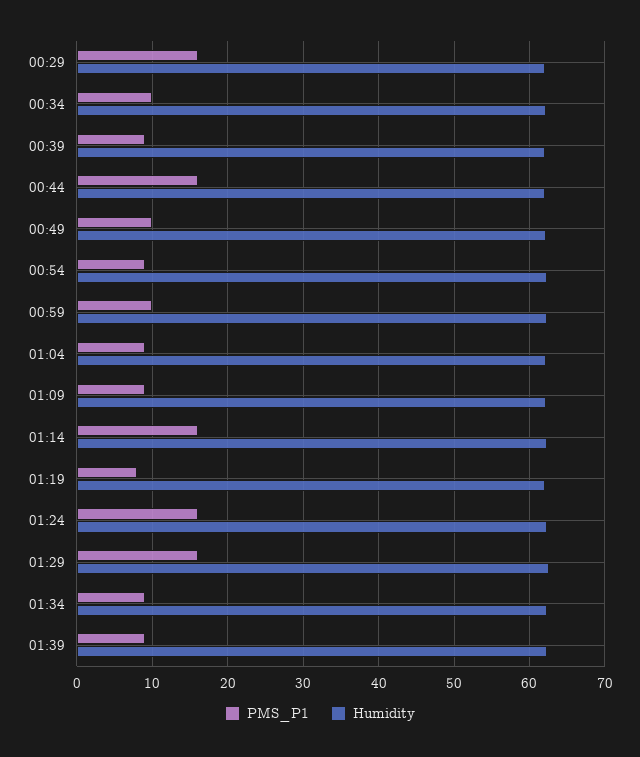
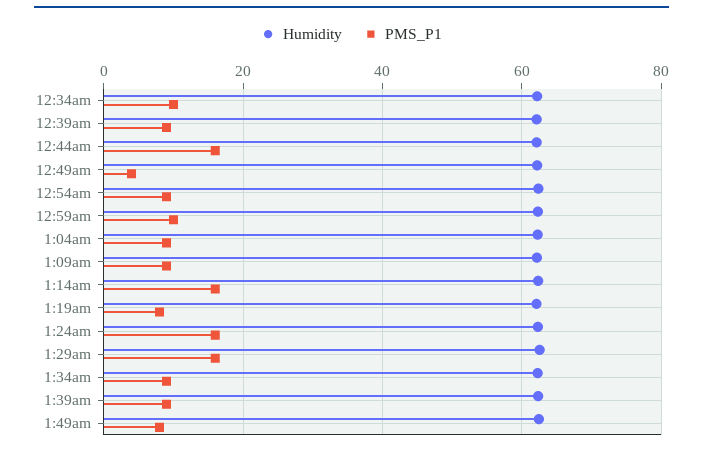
PMS_P1, 00:29: 16 -> none
Humidity, 00:29: 62 -> none
PMS_P1, 00:49: 10 -> 4
Humidity, 1:49am: none -> 62
PMS_P1, 1:49am: none -> 8

